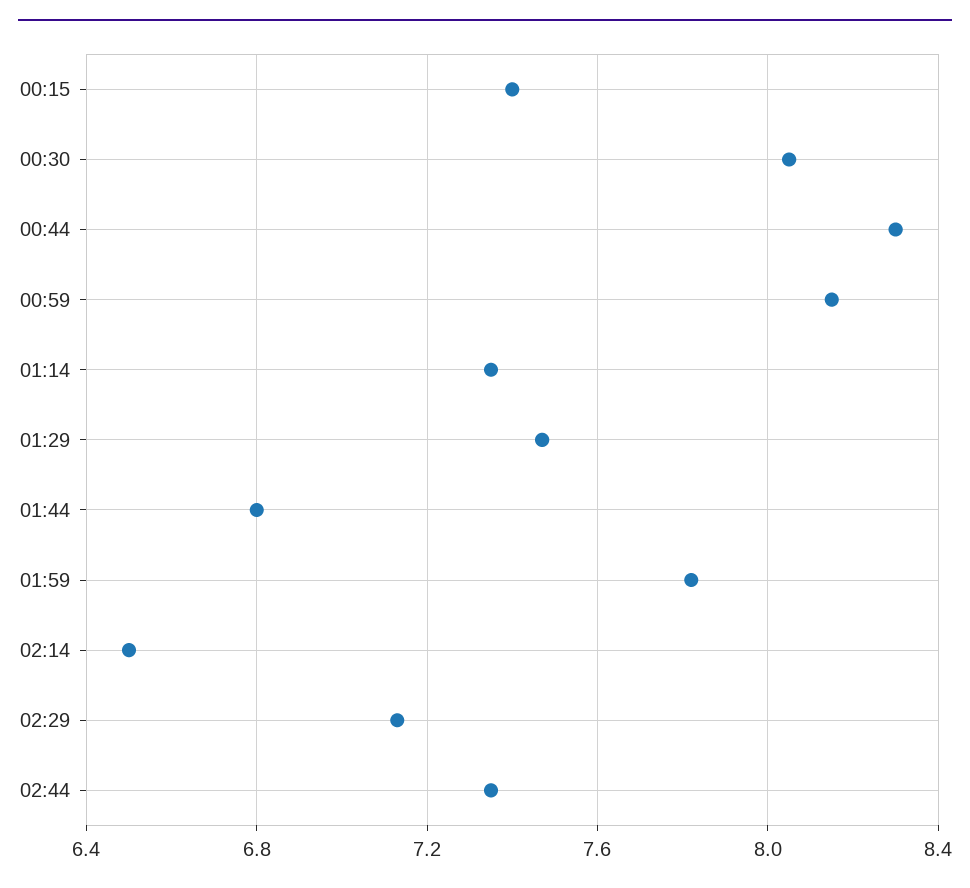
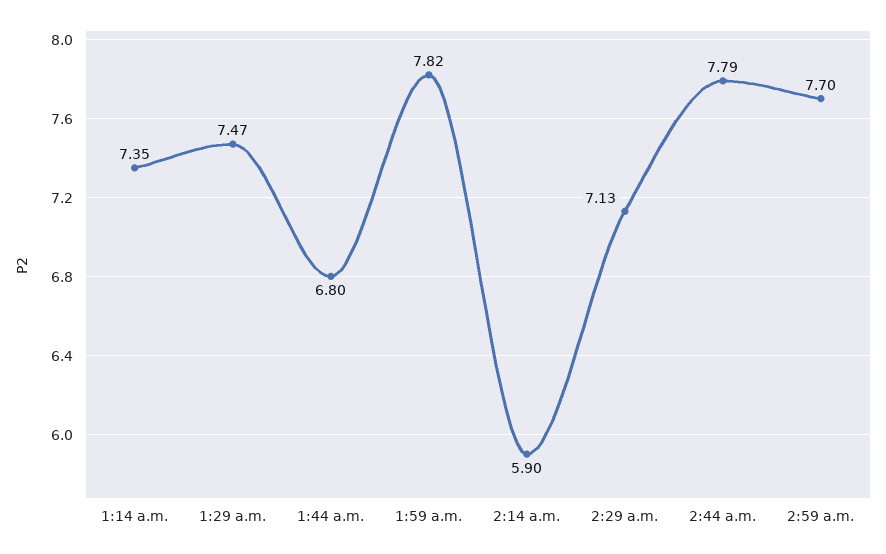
00:15: 7.4 -> none
00:30: 8.05 -> none
00:44: 8.3 -> none
00:59: 8.15 -> none
02:14: 6.5 -> 5.9
02:44: 7.35 -> 7.79
2:59 a.m.: none -> 7.7

